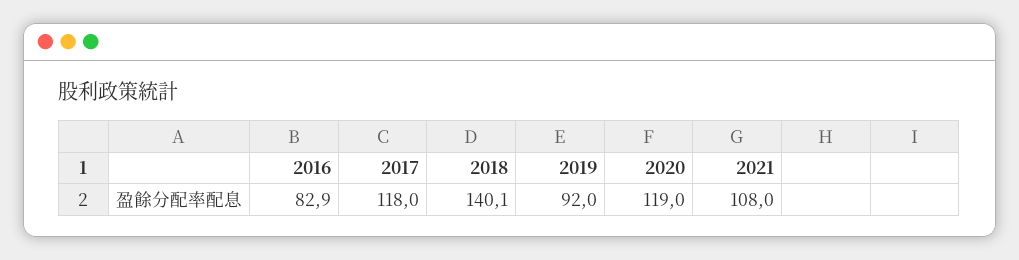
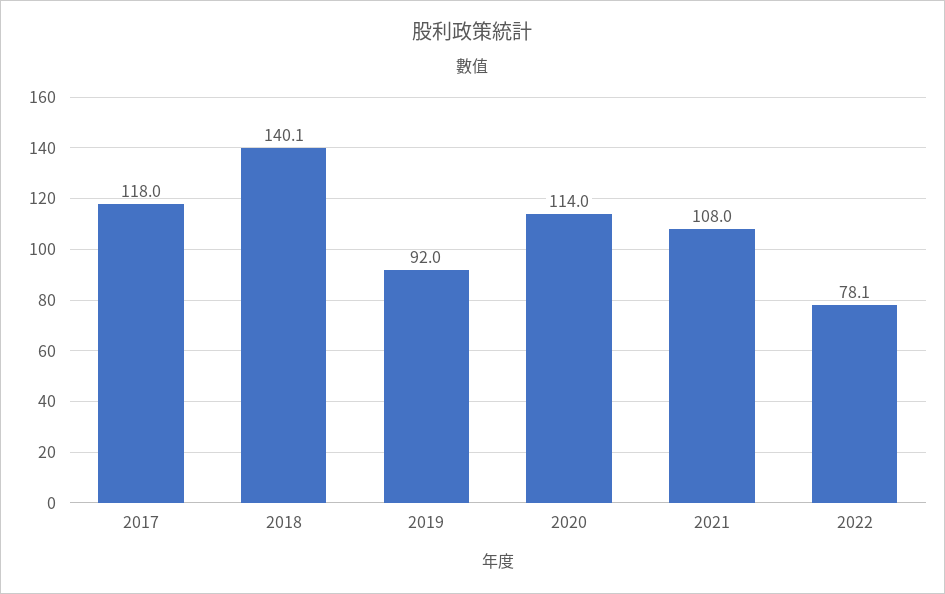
2016: 82.9 -> none
2020: 119 -> 114
2022: none -> 78.1

